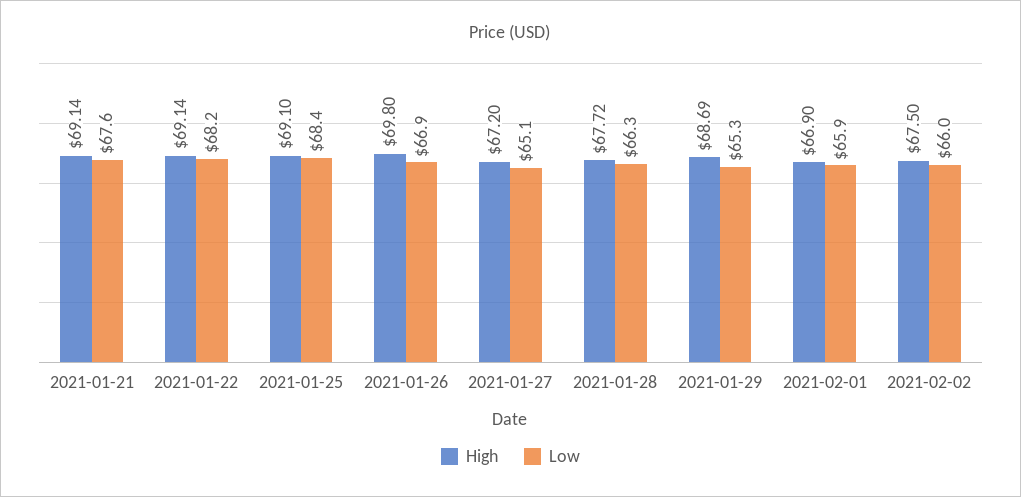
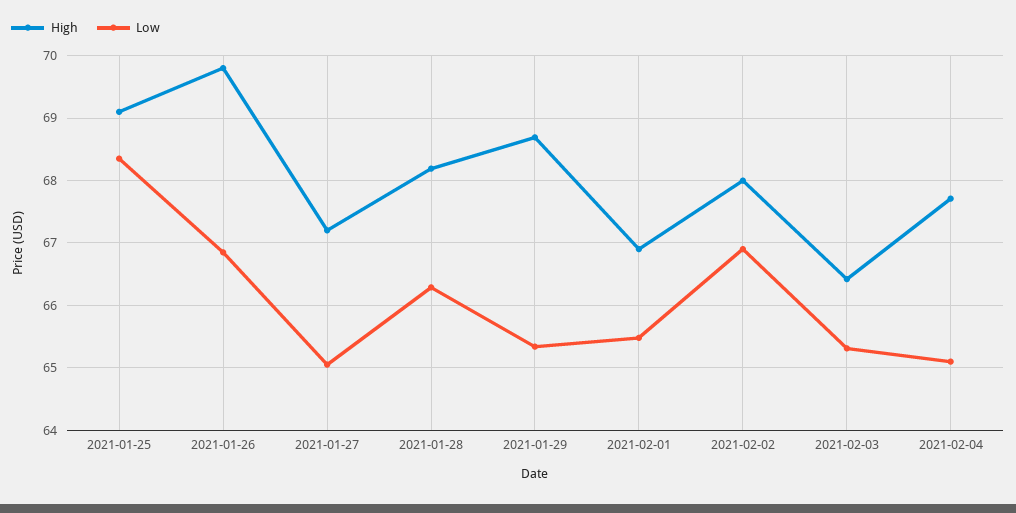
High, 2021-01-21: 69.14 -> none
Low, 2021-01-21: 67.6 -> none
High, 2021-01-22: 69.14 -> none
Low, 2021-01-22: 68.2 -> none
High, 2021-01-28: 67.72 -> 68.2
Low, 2021-02-01: 65.9 -> 65.5
High, 2021-02-02: 67.5 -> 68
Low, 2021-02-02: 66 -> 66.9
High, 2021-02-03: none -> 66.4
Low, 2021-02-03: none -> 65.3
High, 2021-02-04: none -> 67.7
Low, 2021-02-04: none -> 65.1

